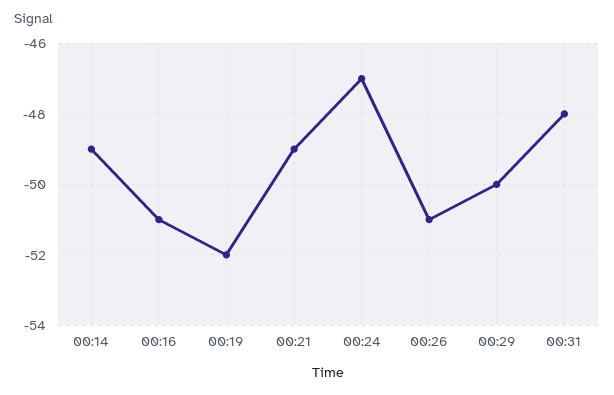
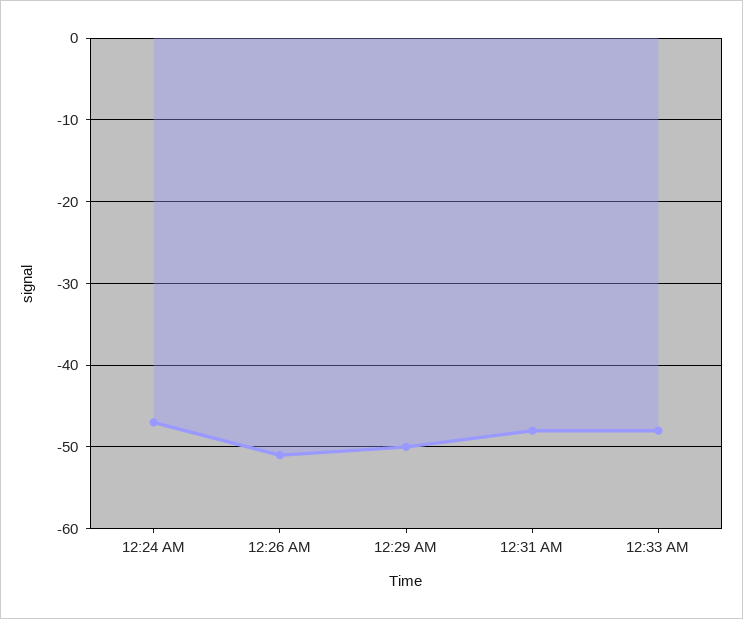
00:14: -49 -> none
00:16: -51 -> none
00:19: -52 -> none
00:21: -49 -> none
12:33 AM: none -> -48

